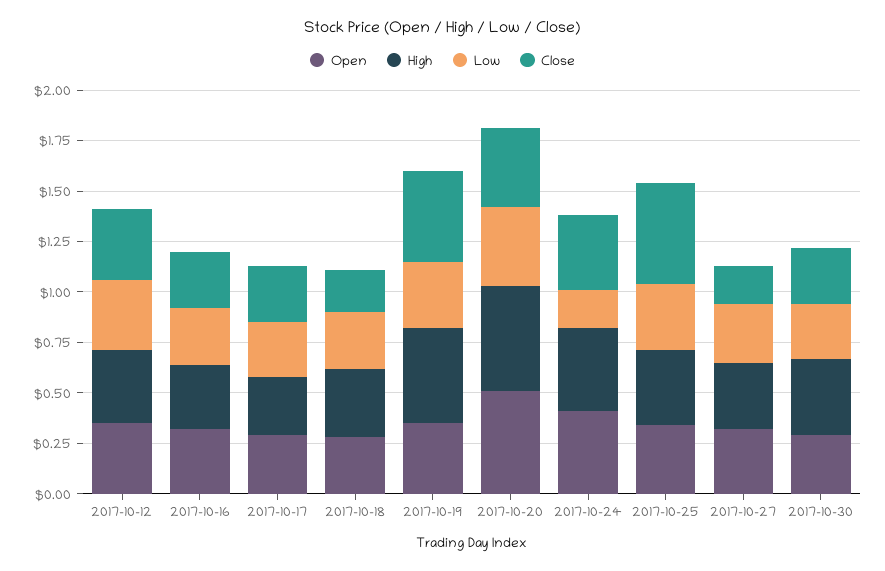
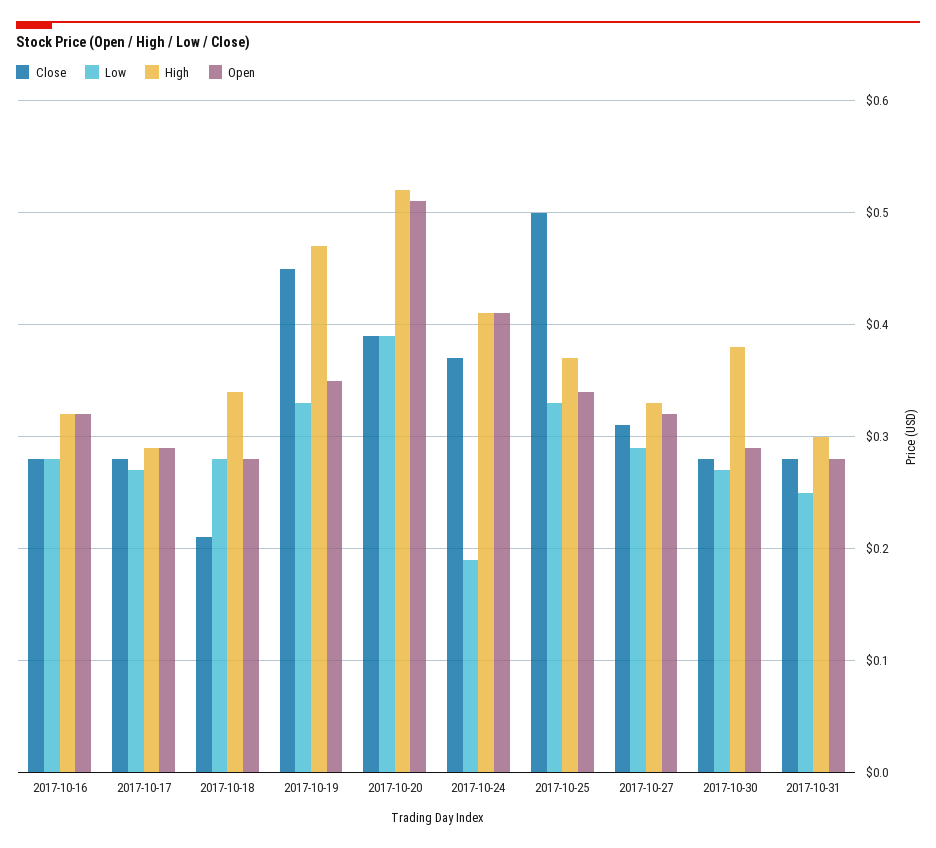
Open, 2017-10-12: 0.35 -> none
High, 2017-10-12: 0.35 -> none
Low, 2017-10-12: 0.35 -> none
Close, 2017-10-12: 0.35 -> none
Close, 2017-10-27: 0.2 -> 0.31
Close, 2017-10-31: none -> 0.28
Low, 2017-10-31: none -> 0.25
High, 2017-10-31: none -> 0.3
Open, 2017-10-31: none -> 0.28

